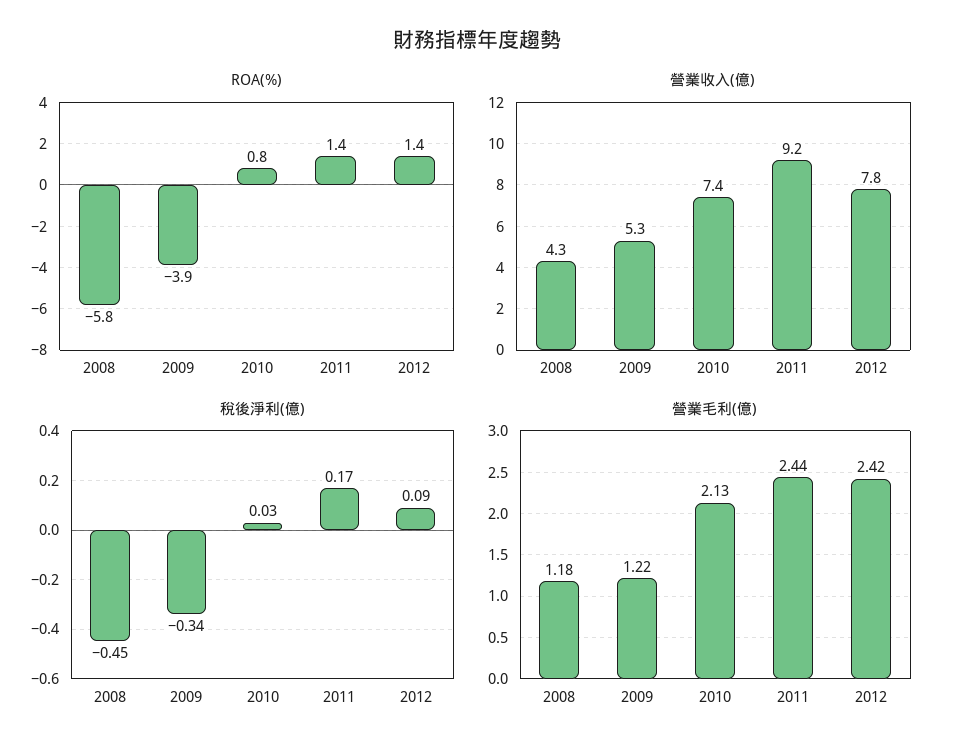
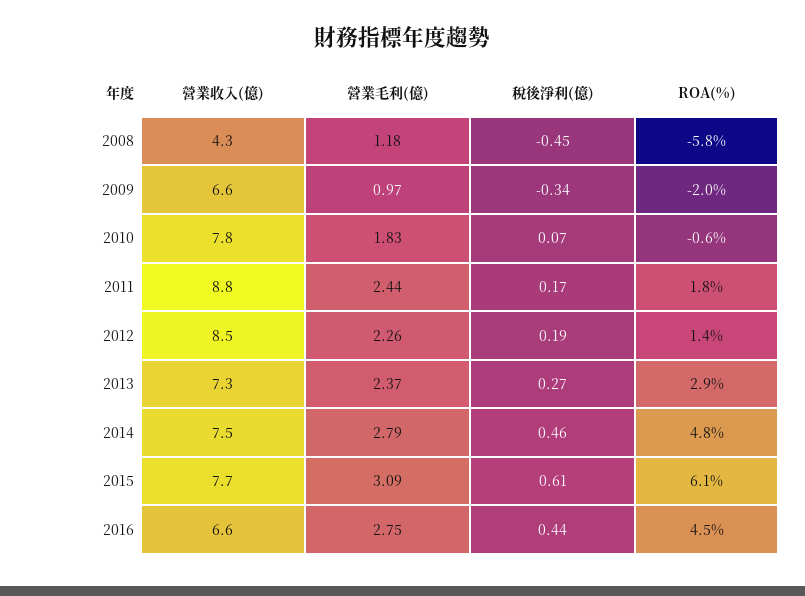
ROA(%), 2009: -3.9 -> -2
ROA(%), 2010: 0.8 -> -0.6
ROA(%), 2011: 1.4 -> 1.8
營業收入(億), 2009: 5.3 -> 6.6
營業收入(億), 2010: 7.4 -> 7.8
營業收入(億), 2011: 9.2 -> 8.8
營業收入(億), 2012: 7.8 -> 8.5
稅後淨利(億), 2010: 0.03 -> 0.07
稅後淨利(億), 2012: 0.09 -> 0.19
營業毛利(億), 2009: 1.22 -> 0.97
營業毛利(億), 2010: 2.13 -> 1.83
營業毛利(億), 2012: 2.42 -> 2.26
營業收入(億), 2013: none -> 7.3
營業毛利(億), 2013: none -> 2.37
稅後淨利(億), 2013: none -> 0.27
ROA(%), 2013: none -> 2.9
營業收入(億), 2014: none -> 7.5
營業毛利(億), 2014: none -> 2.79
稅後淨利(億), 2014: none -> 0.46
ROA(%), 2014: none -> 4.8
營業收入(億), 2015: none -> 7.7
營業毛利(億), 2015: none -> 3.09
稅後淨利(億), 2015: none -> 0.61
ROA(%), 2015: none -> 6.1
營業收入(億), 2016: none -> 6.6
營業毛利(億), 2016: none -> 2.75
稅後淨利(億), 2016: none -> 0.44
ROA(%), 2016: none -> 4.5

